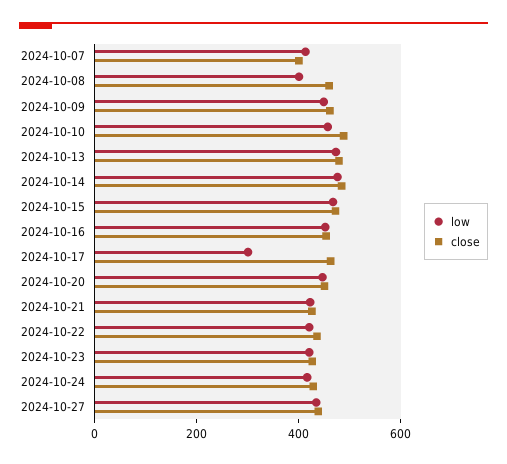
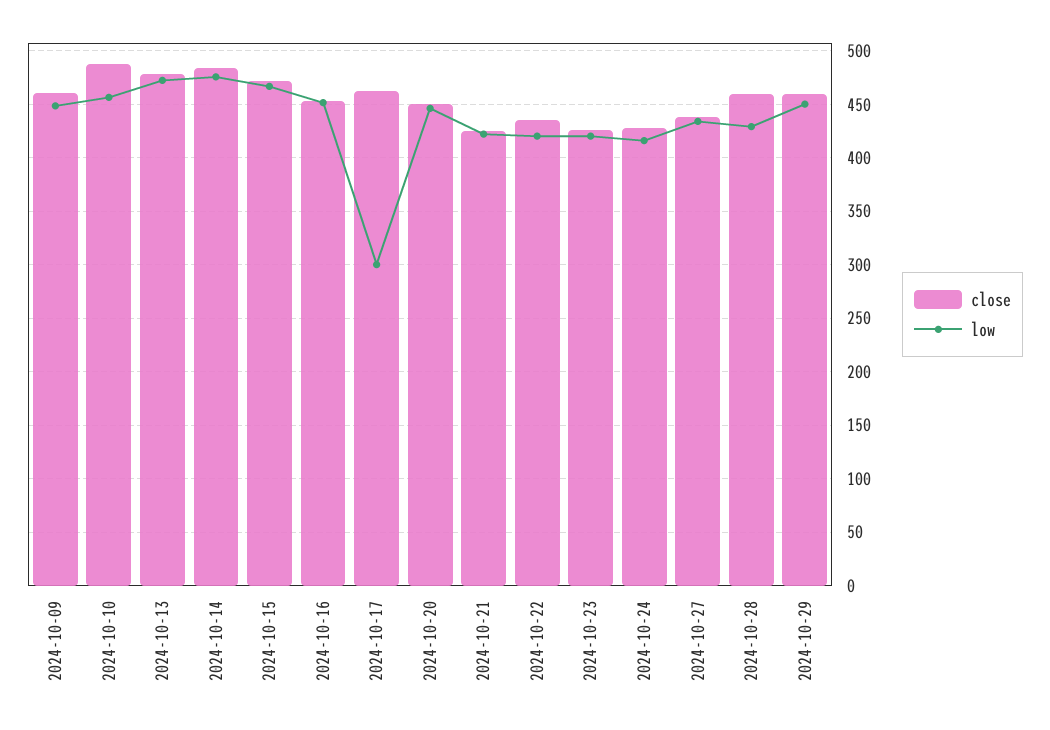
low, 2024-10-07: 400 -> none
close, 2024-10-07: 400 -> none
low, 2024-10-08: 400 -> none
close, 2024-10-08: 450 -> none
close, 2024-10-28: none -> 460
low, 2024-10-28: none -> 430
close, 2024-10-29: none -> 460
low, 2024-10-29: none -> 450

